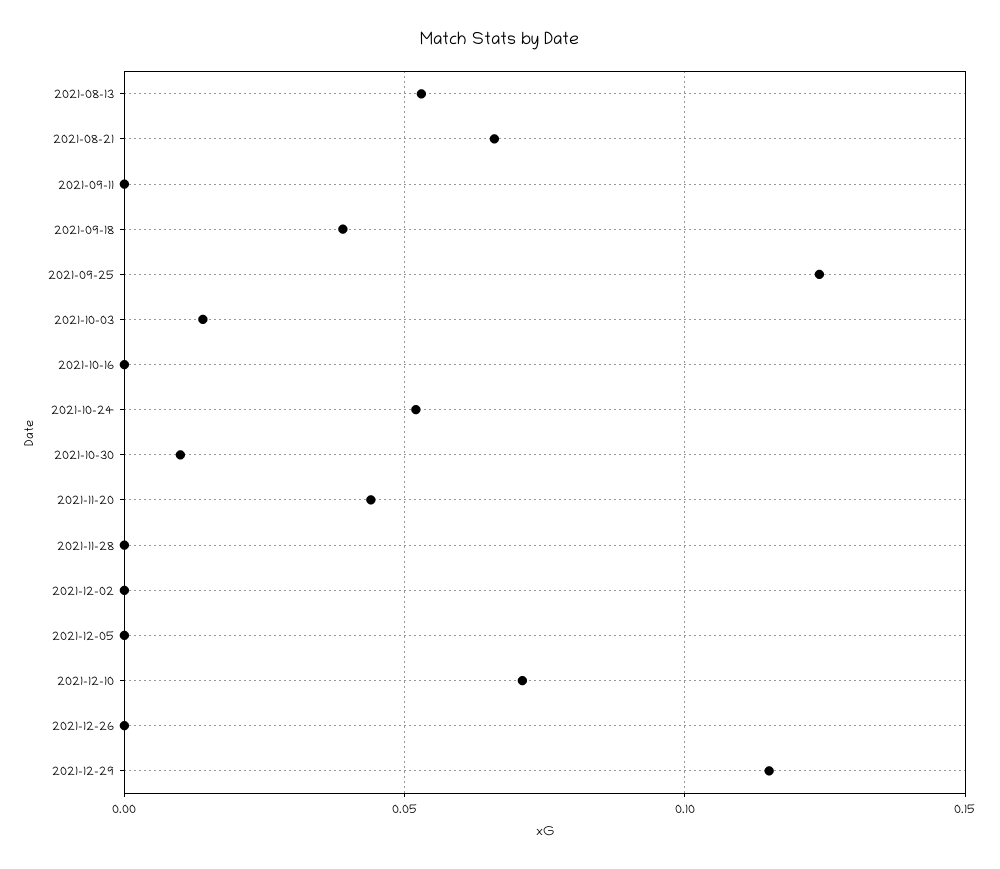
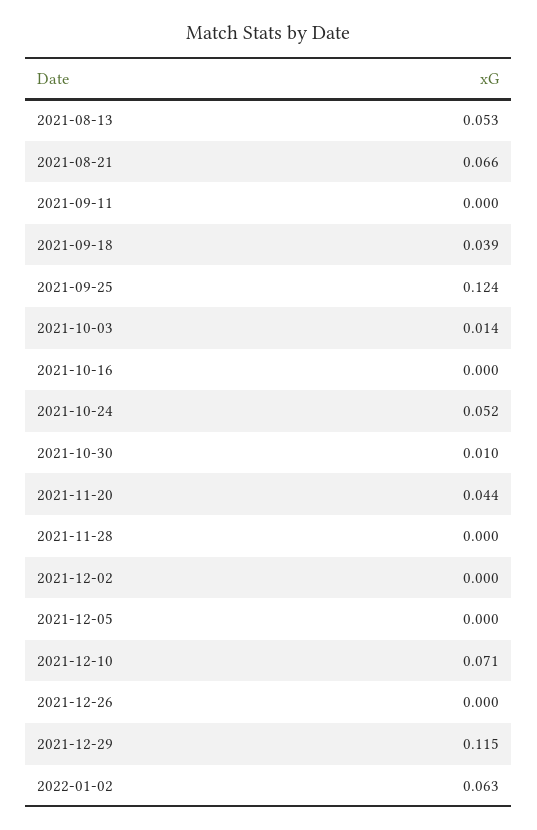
2022-01-02: none -> 0.063

